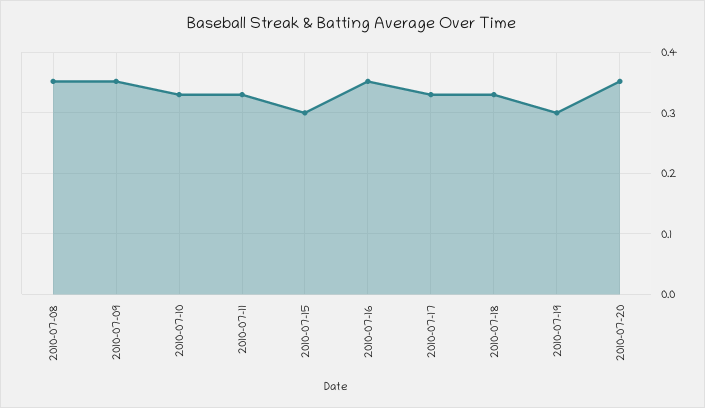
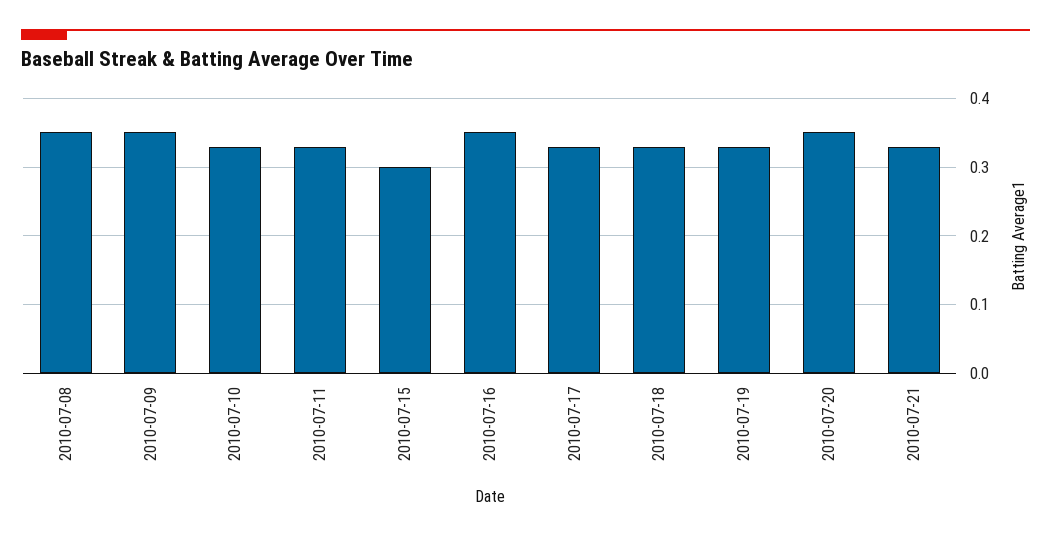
2010-07-19: 0.3 -> 0.33
2010-07-21: none -> 0.33

